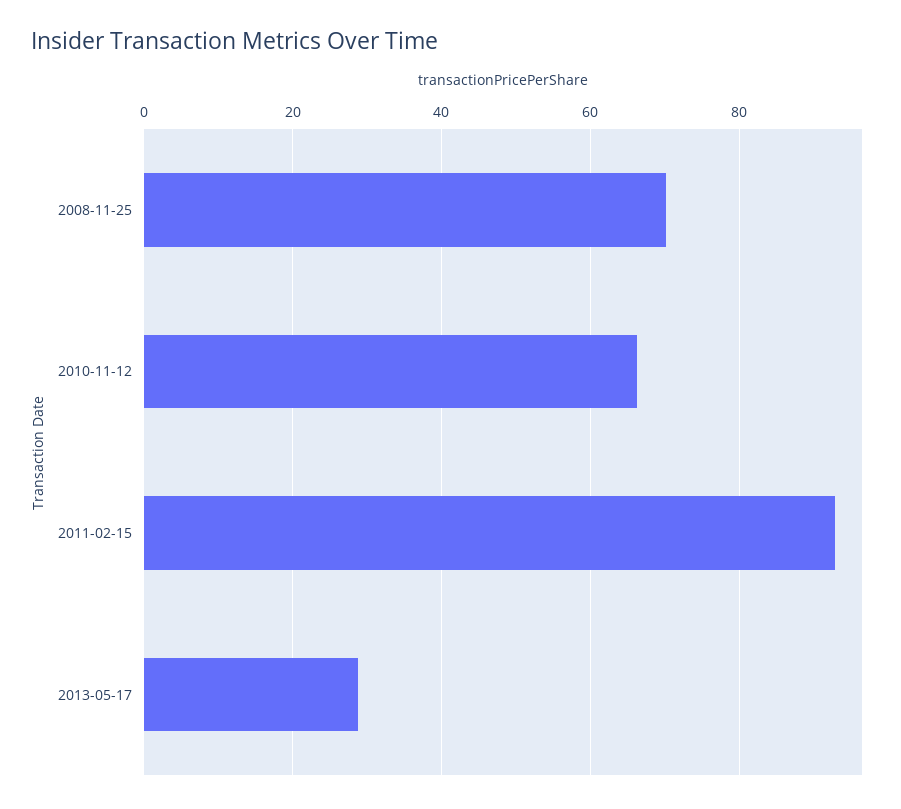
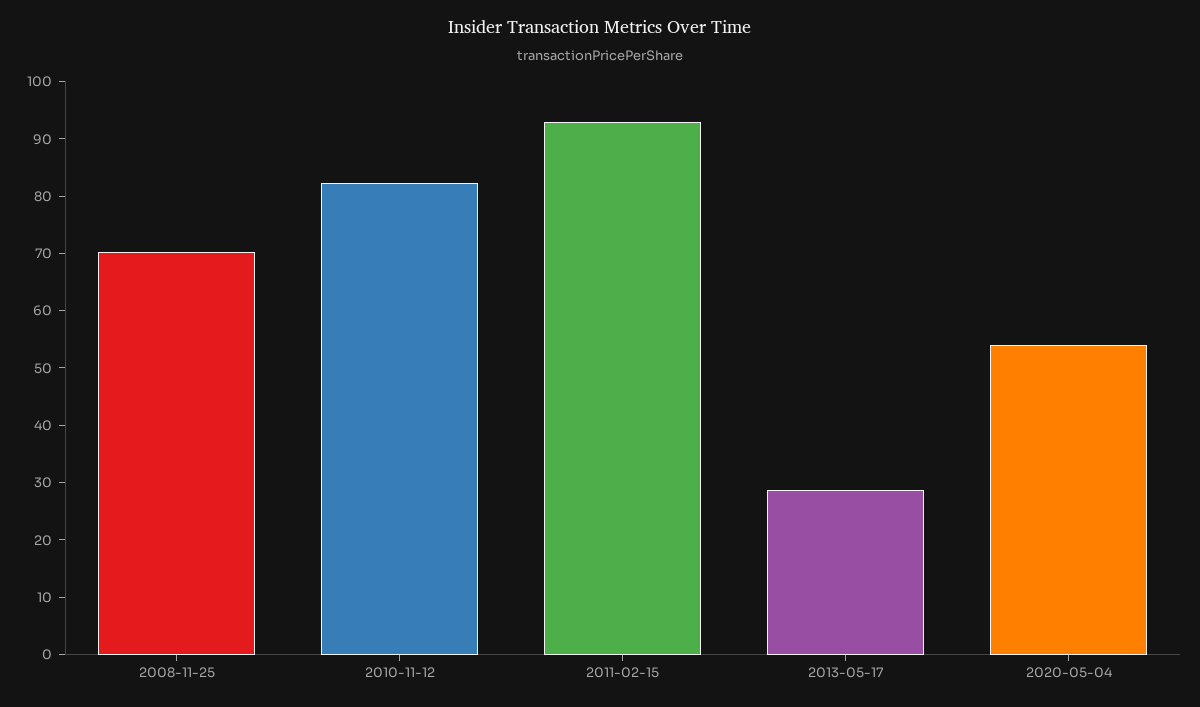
2010-11-12: 66 -> 82
2020-05-04: none -> 54

